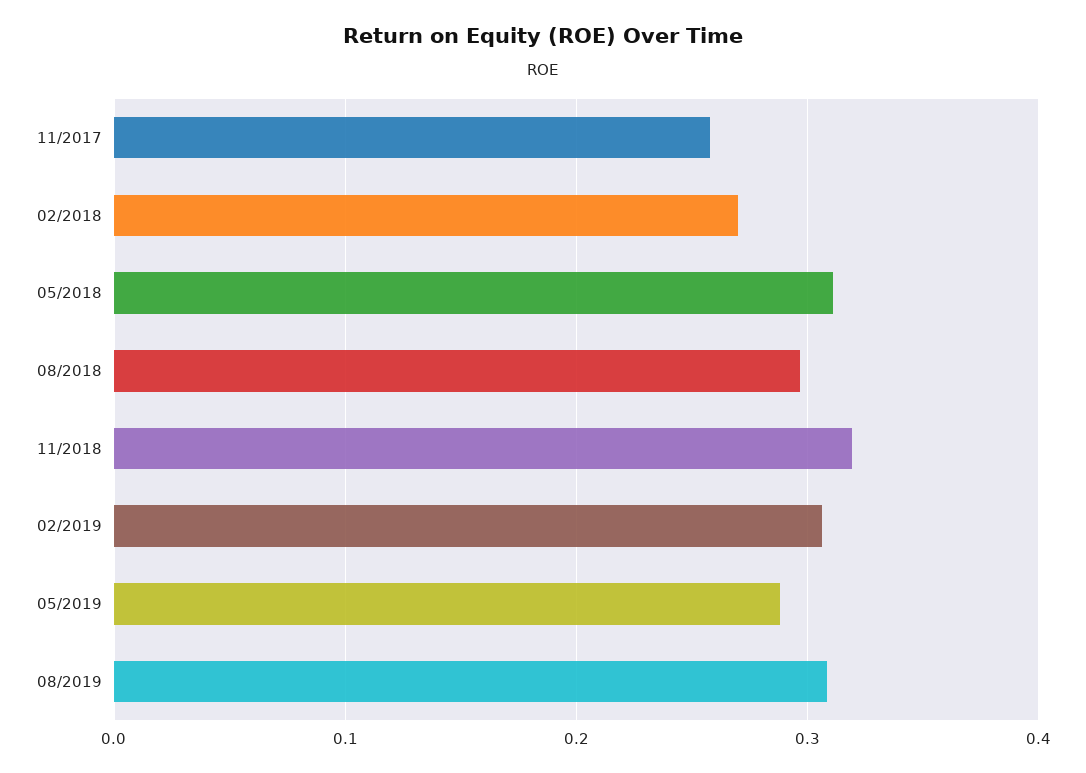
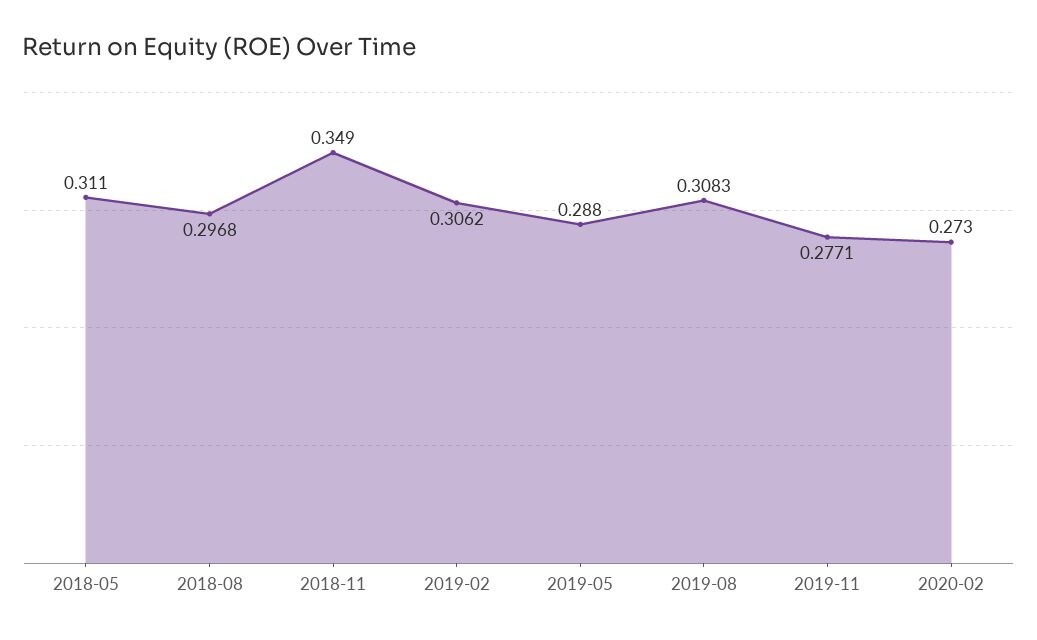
11/2017: 0.26 -> none
02/2018: 0.27 -> none
11/2018: 0.32 -> 0.349
2019-11: none -> 0.2771
2020-02: none -> 0.273

